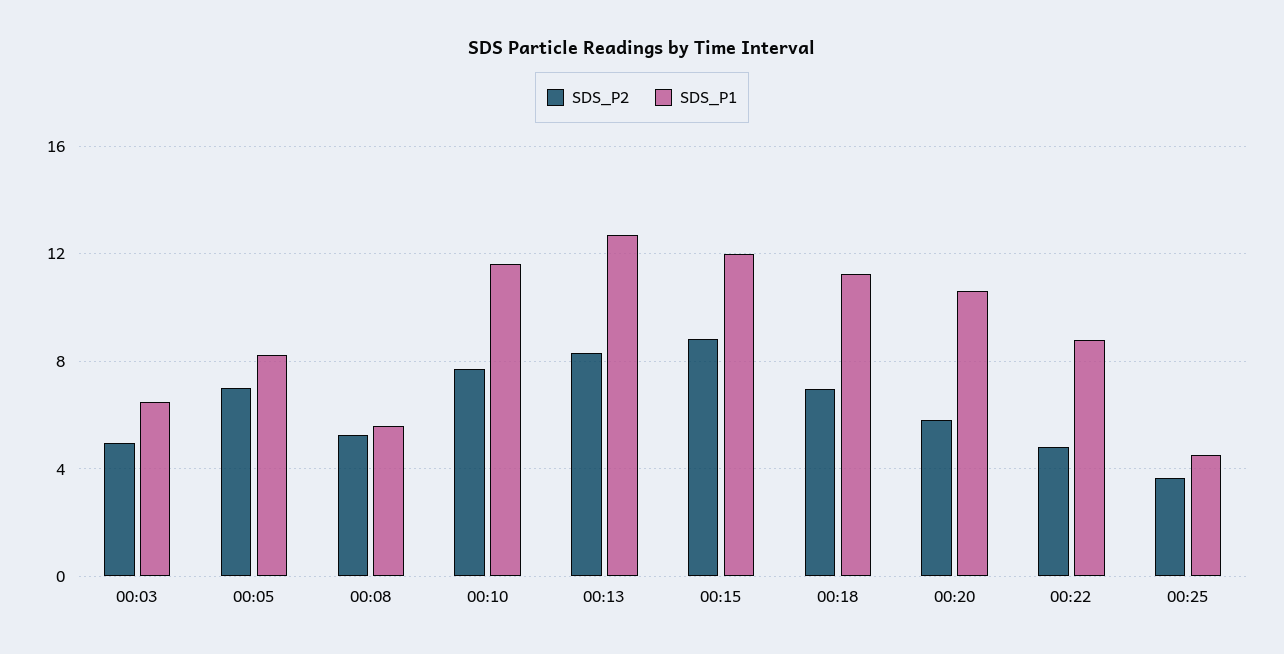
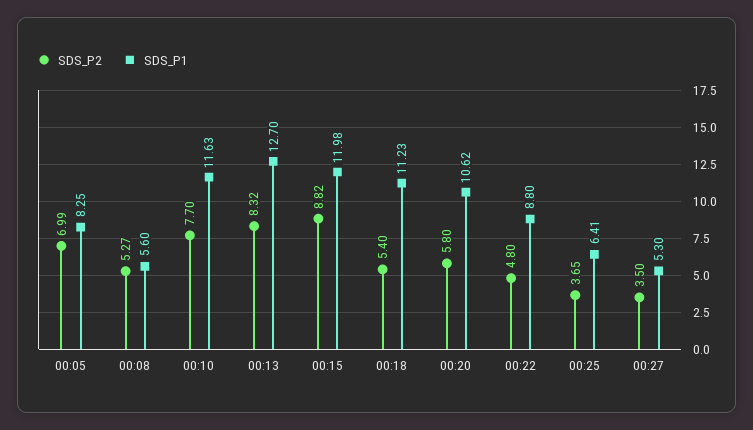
SDS_P2, 00:03: 5 -> none
SDS_P1, 00:03: 6.5 -> none
SDS_P2, 00:18: 7 -> 5.4
SDS_P1, 00:25: 4.5 -> 6.41
SDS_P2, 00:27: none -> 3.5
SDS_P1, 00:27: none -> 5.3

